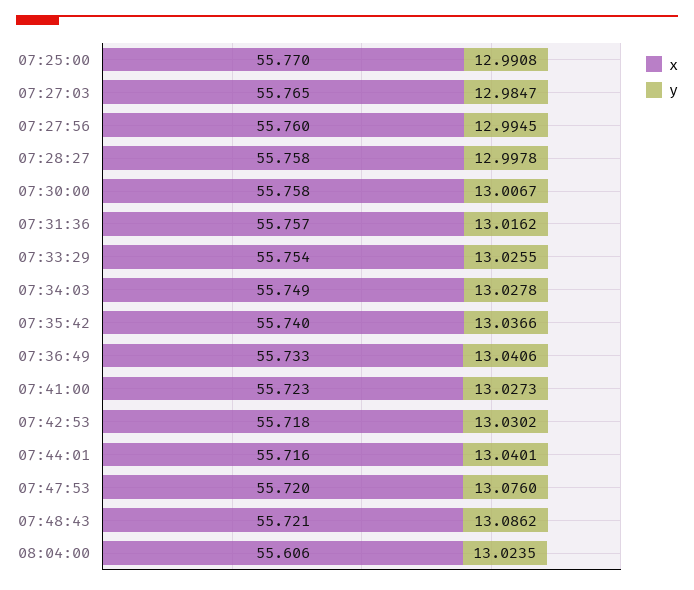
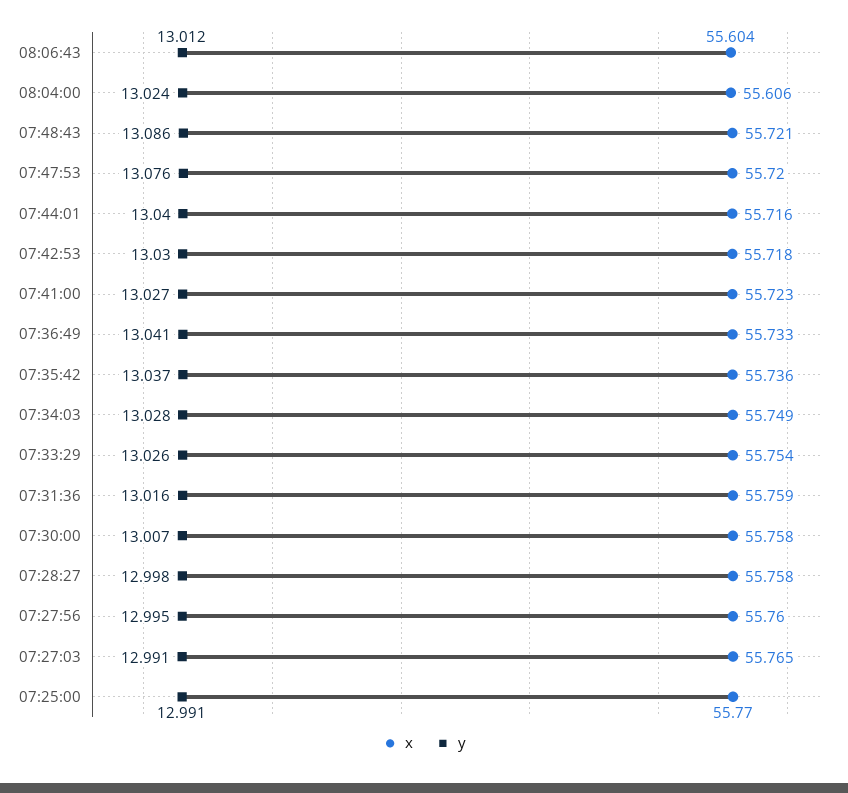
y, 07:27:03: 12.9847 -> 12.991
x, 07:31:36: 55.757 -> 55.759
x, 07:35:42: 55.74 -> 55.736
x, 08:06:43: none -> 55.604
y, 08:06:43: none -> 13.012

